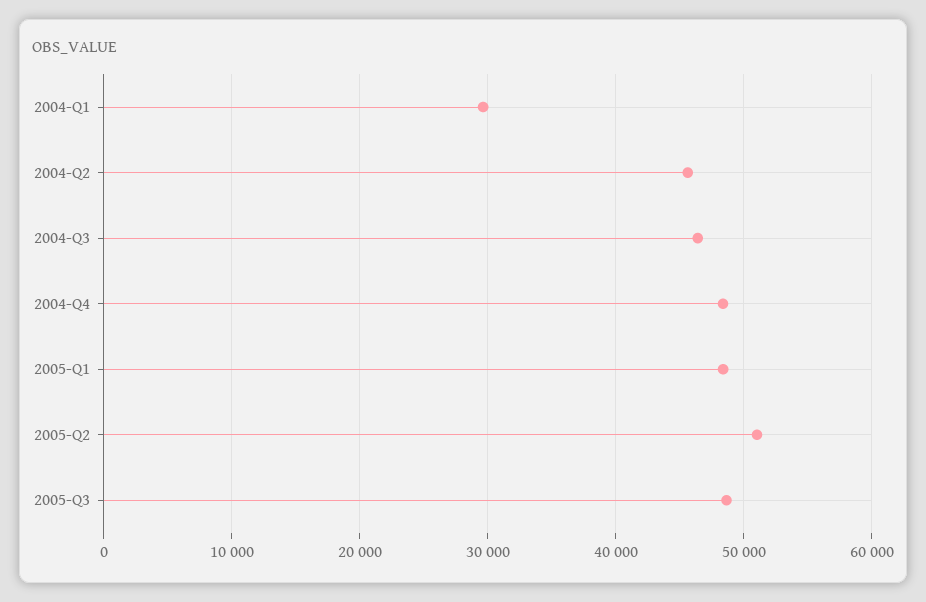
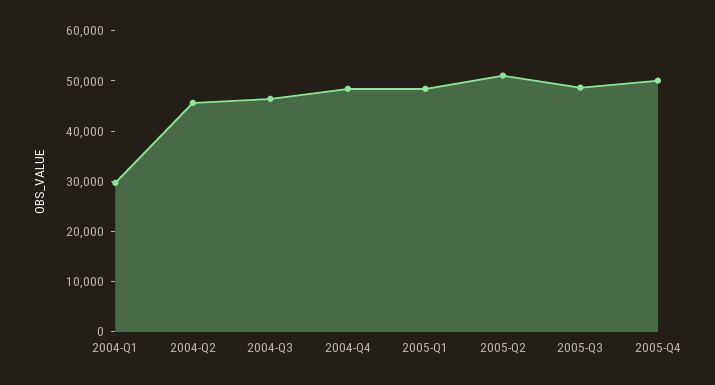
2005-Q4: none -> 50000

